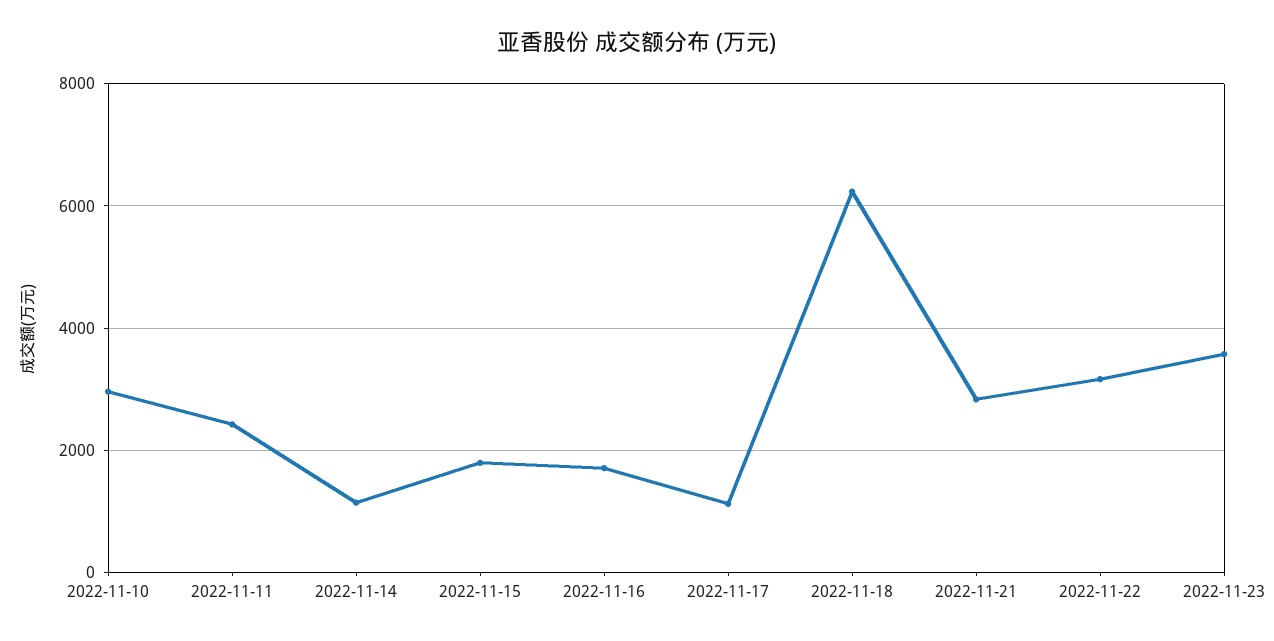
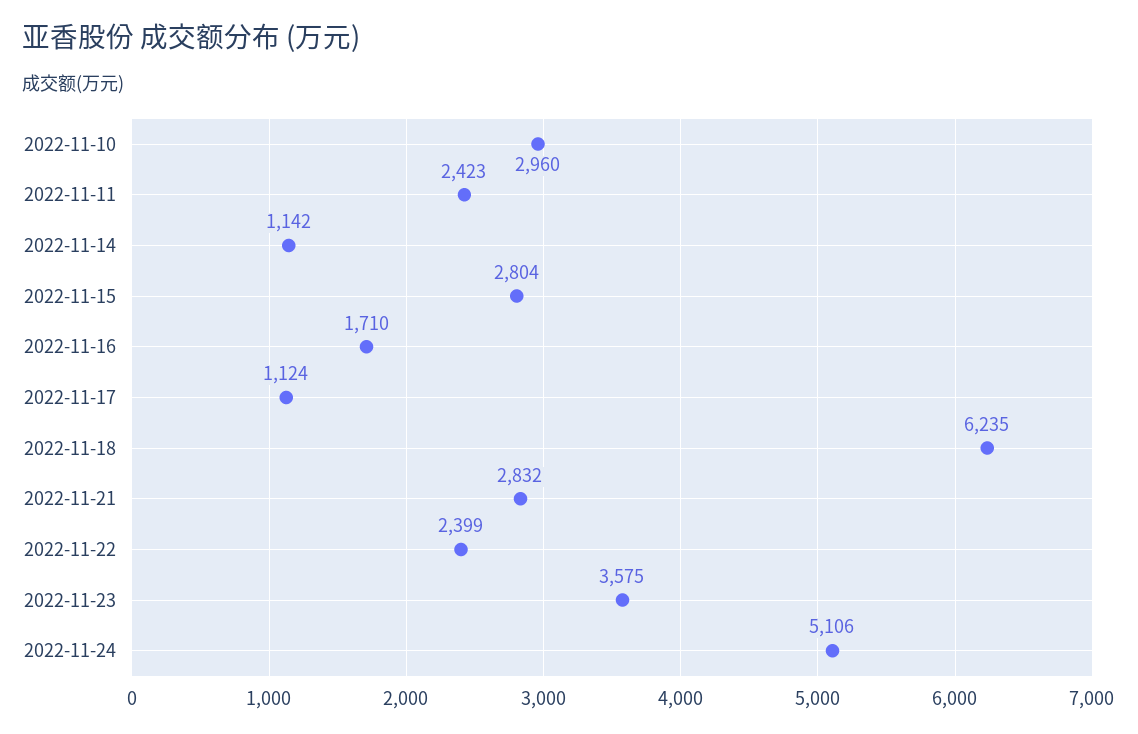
2022-11-15: 1800 -> 2804
2022-11-22: 3200 -> 2399
2022-11-24: none -> 5106

